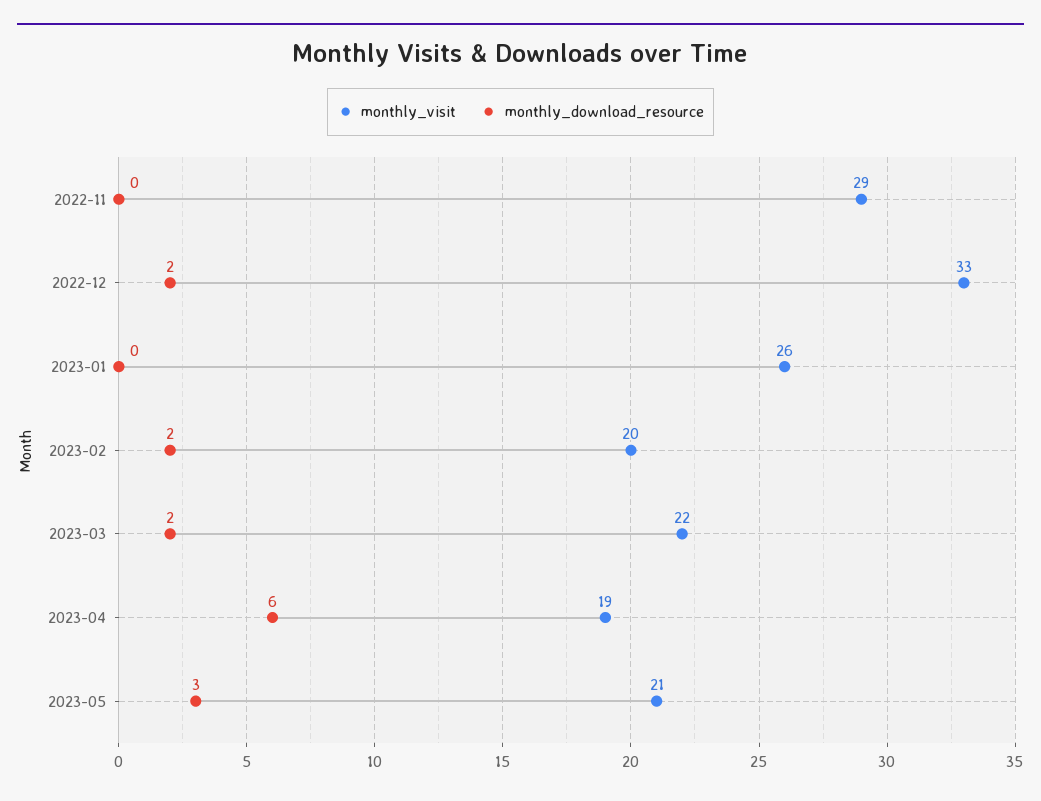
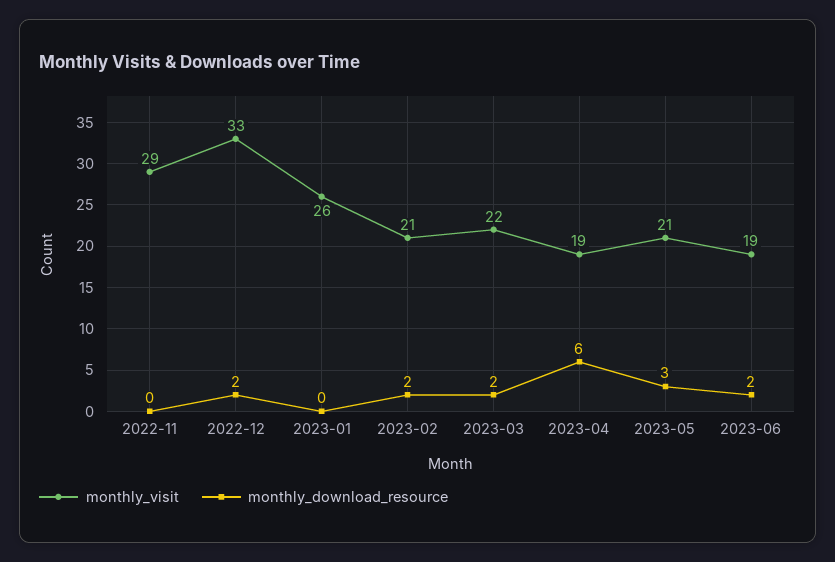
monthly_visit, 2023-02: 20 -> 21
monthly_visit, 2023-06: none -> 19
monthly_download_resource, 2023-06: none -> 2

